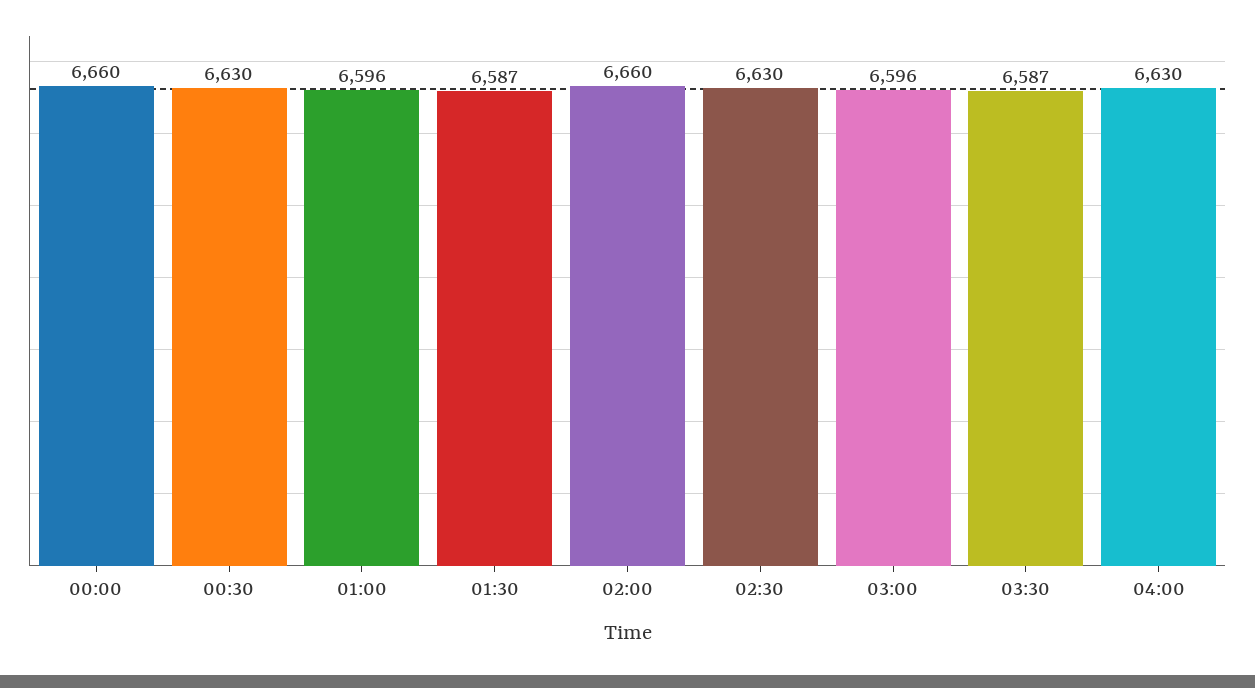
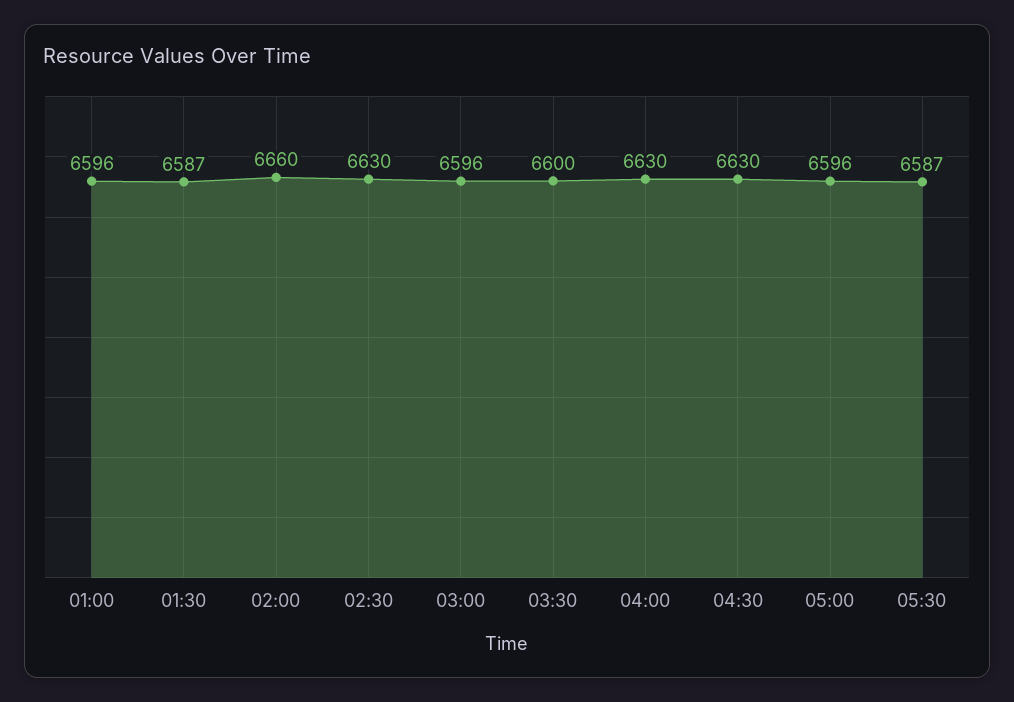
00:00: 6660 -> none
00:30: 6630 -> none
03:30: 6587 -> 6600
04:30: none -> 6630
05:00: none -> 6596
05:30: none -> 6587

